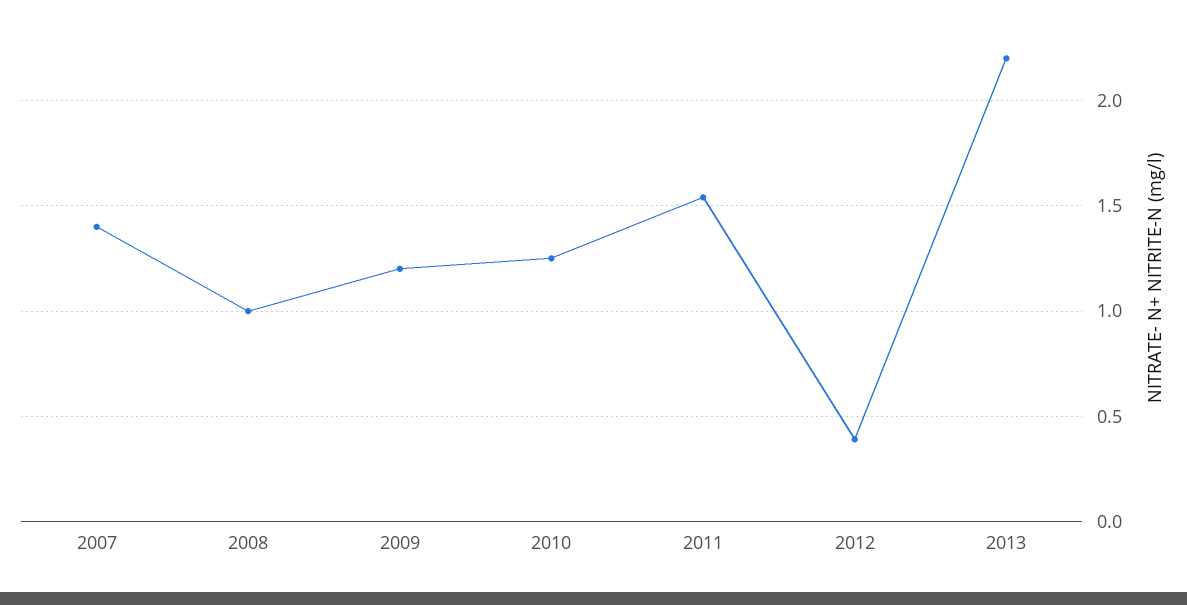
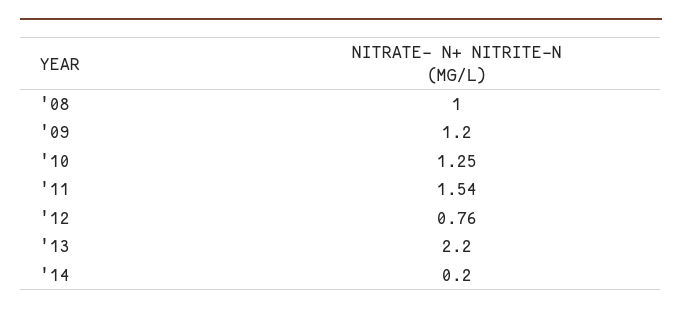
2007: 1.4 -> none
2012: 0.4 -> 0.76
'14: none -> 0.2

